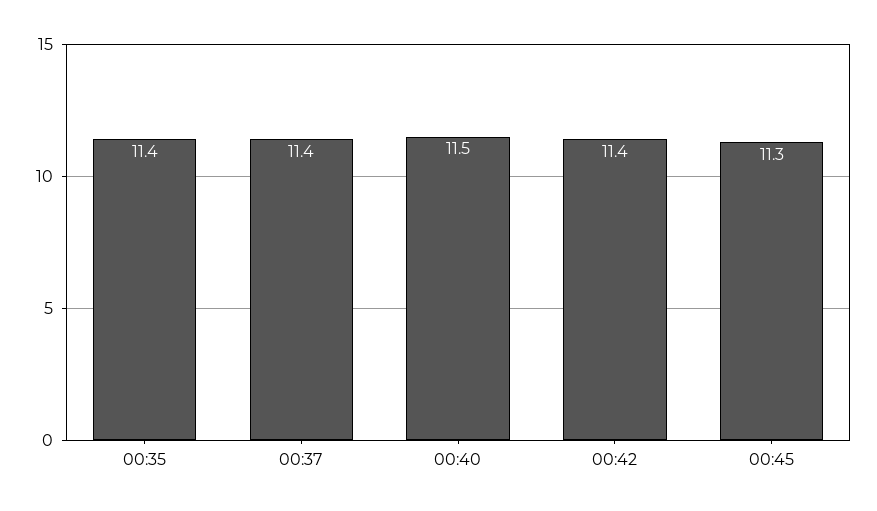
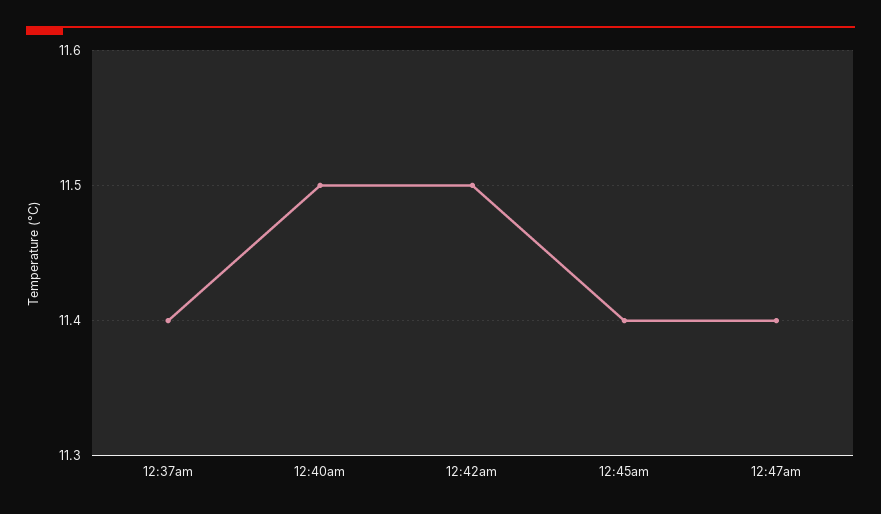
00:35: 11.4 -> none
00:42: 11.4 -> 11.5
00:45: 11.3 -> 11.4
12:47am: none -> 11.4

